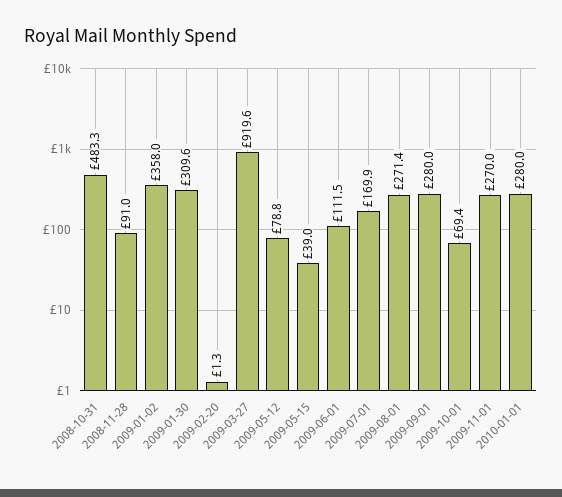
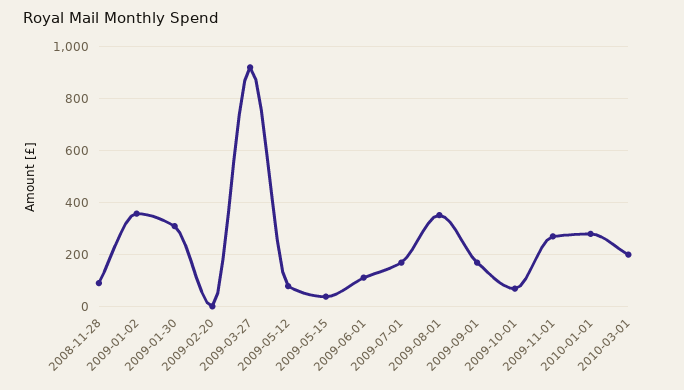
2008-10-31: 483.3 -> none
2009-08-01: 271.4 -> 350
2009-09-01: 280 -> 175
2010-03-01: none -> 200

